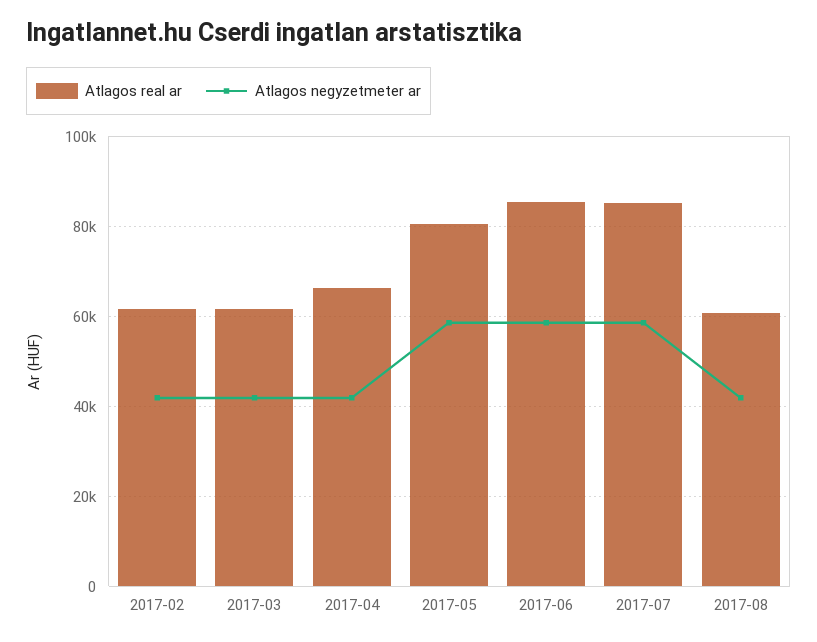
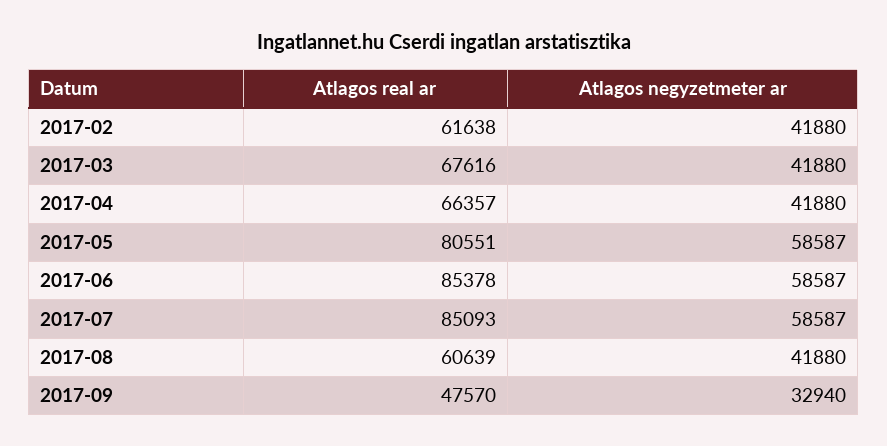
Atlagos real ar, 2017-03: 62000 -> 67616
Atlagos real ar, 2017-09: none -> 47570
Atlagos negyzetmeter ar, 2017-09: none -> 32940

